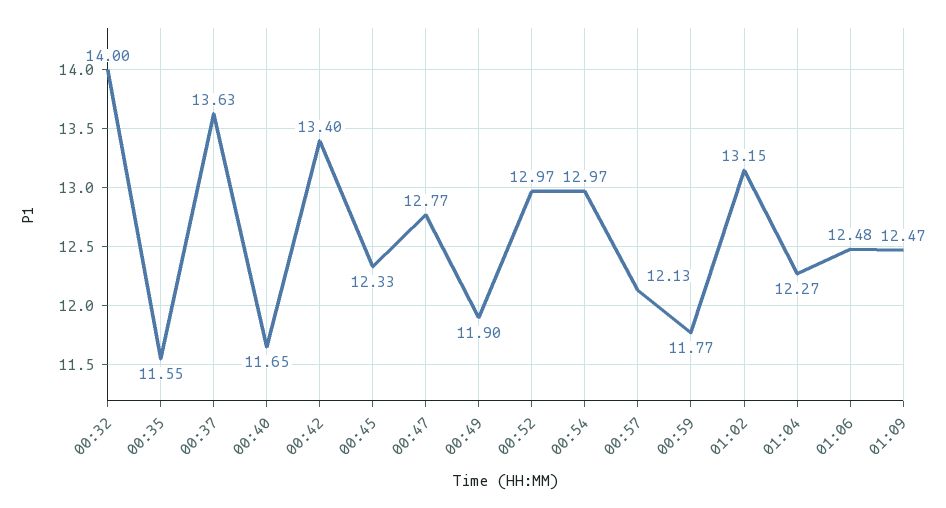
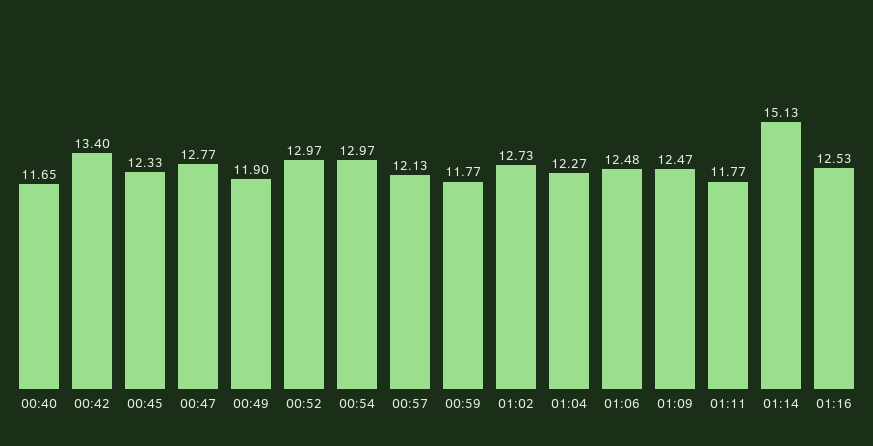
00:32: 14 -> none
00:35: 11.55 -> none
00:37: 13.63 -> none
01:02: 13.15 -> 12.73
01:11: none -> 11.77
01:14: none -> 15.13
01:16: none -> 12.53

